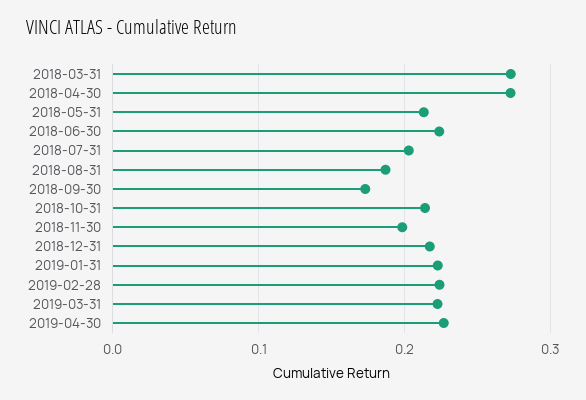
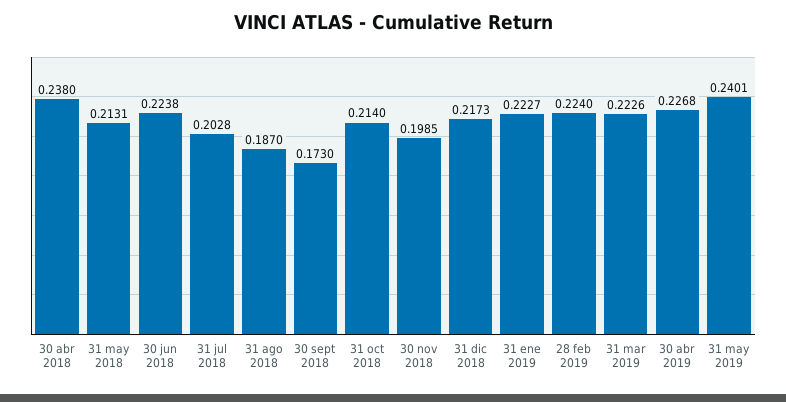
2018-03-31: 0.27 -> none
2018-04-30: 0.27 -> 0.238
31 may 2019: none -> 0.2401

